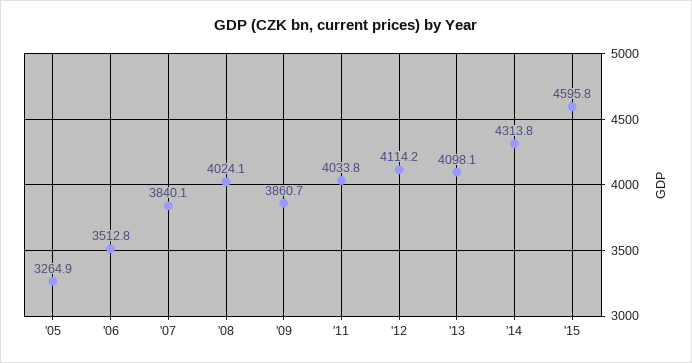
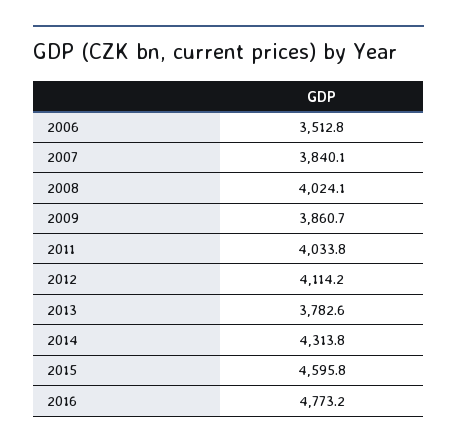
'05: 3264.9 -> none
'13: 4098.1 -> 3782.6
2016: none -> 4773.2

